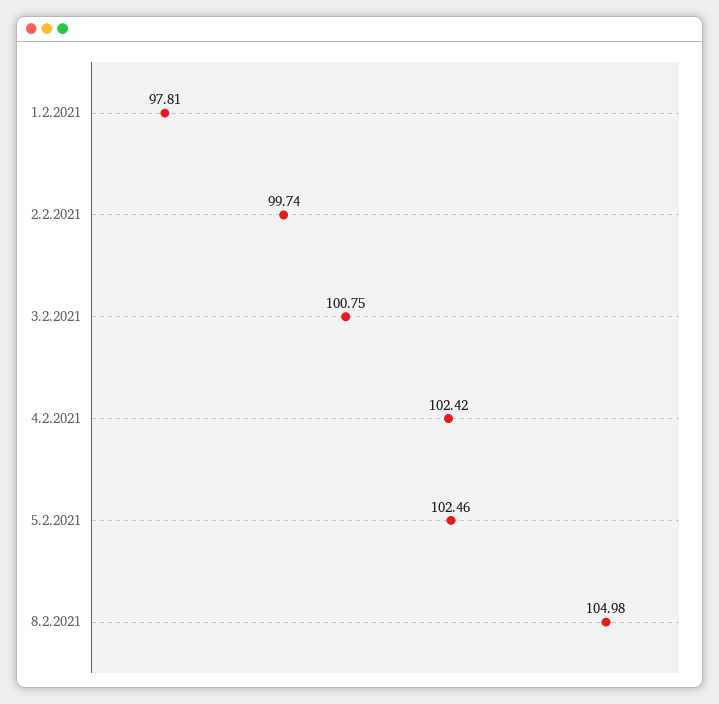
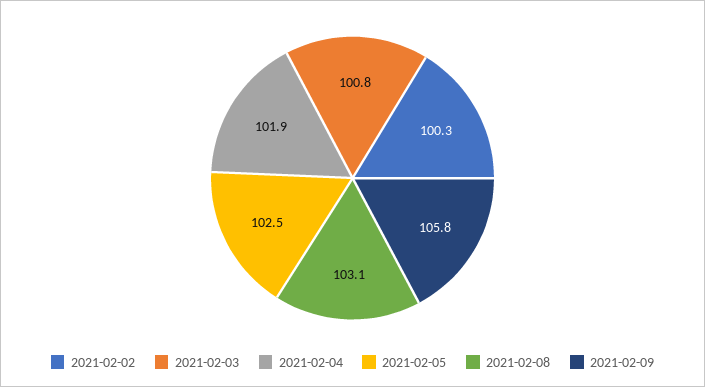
1.2.2021: 97.81 -> none
2.2.2021: 99.74 -> 100.3
4.2.2021: 102.42 -> 101.9
8.2.2021: 104.98 -> 103.1
2021-02-09: none -> 105.8

